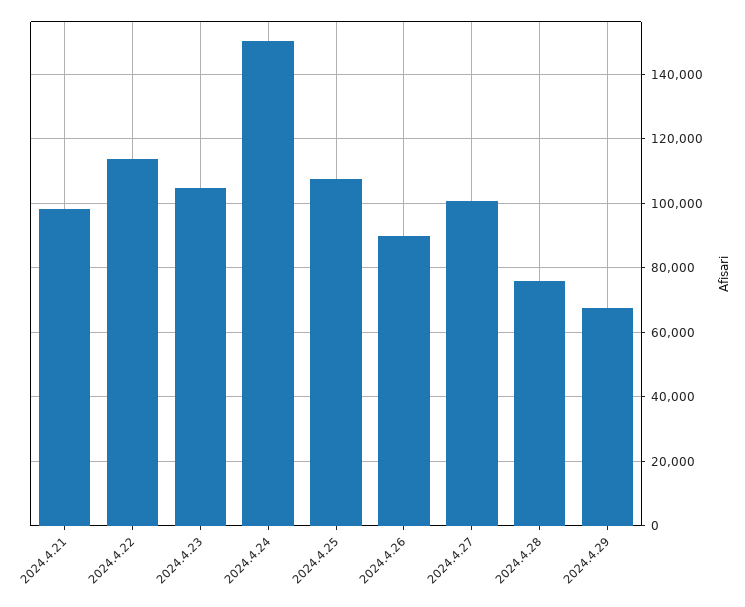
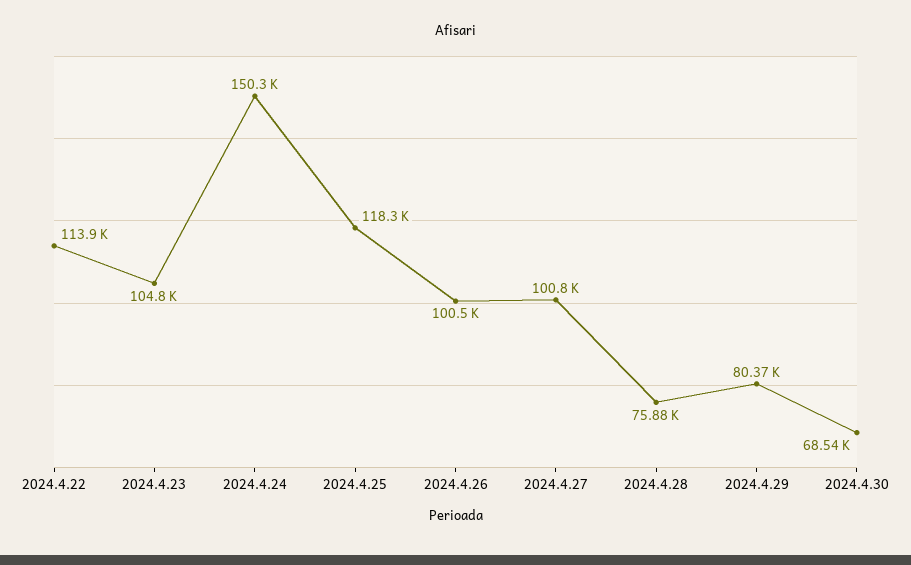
2024.4.21: 98000 -> none
2024.4.25: 108000 -> 118300
2024.4.26: 90000 -> 100500
2024.4.29: 68000 -> 80370
2024.4.30: none -> 68540

